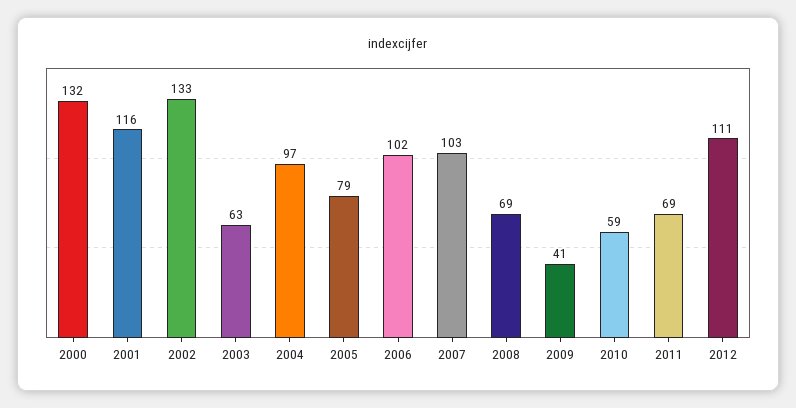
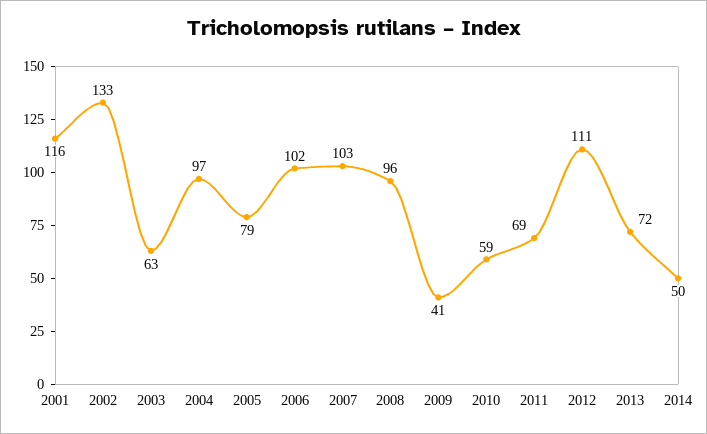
2000: 132 -> none
2008: 69 -> 96
2013: none -> 72
2014: none -> 50

